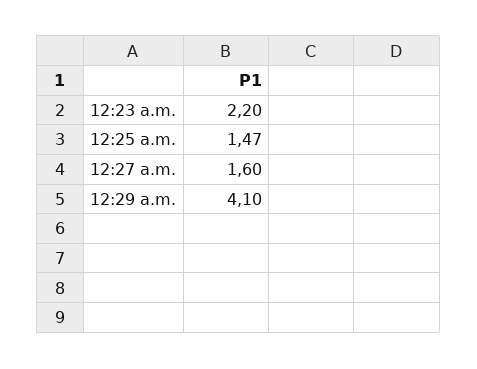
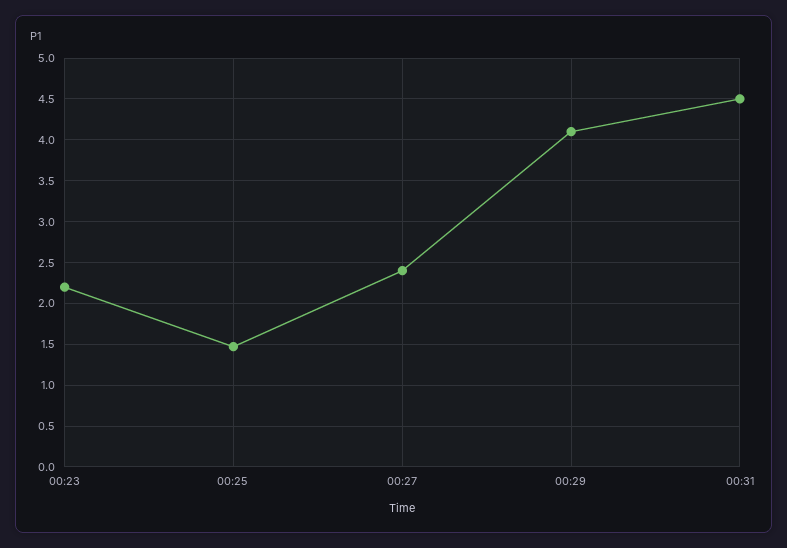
12:27 a.m.: 1.6 -> 2.4
00:31: none -> 4.5

